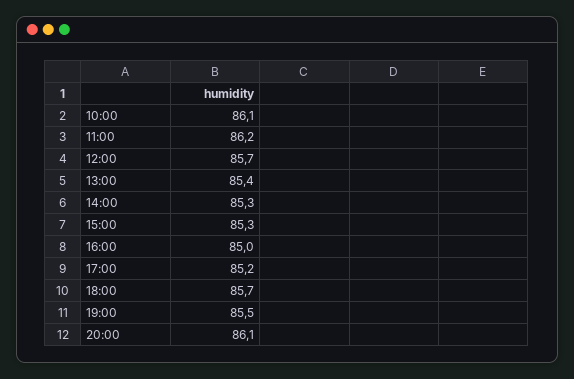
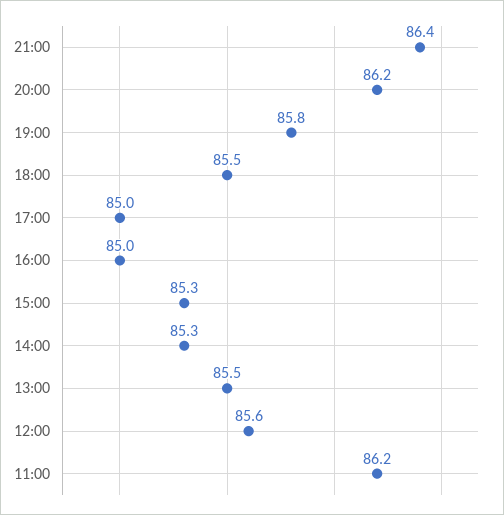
10:00: 86.1 -> none
12:00: 85.7 -> 85.6
13:00: 85.4 -> 85.5
17:00: 85.2 -> 85
18:00: 85.7 -> 85.5
19:00: 85.5 -> 85.8
20:00: 86.1 -> 86.2
21:00: none -> 86.4

